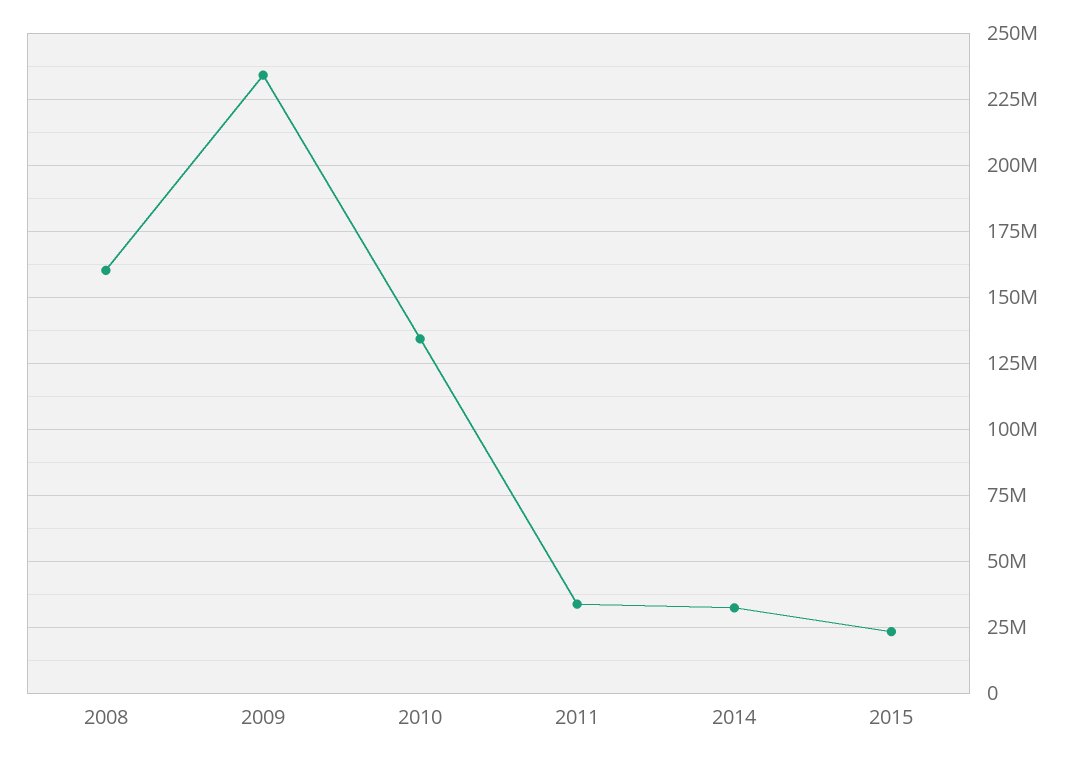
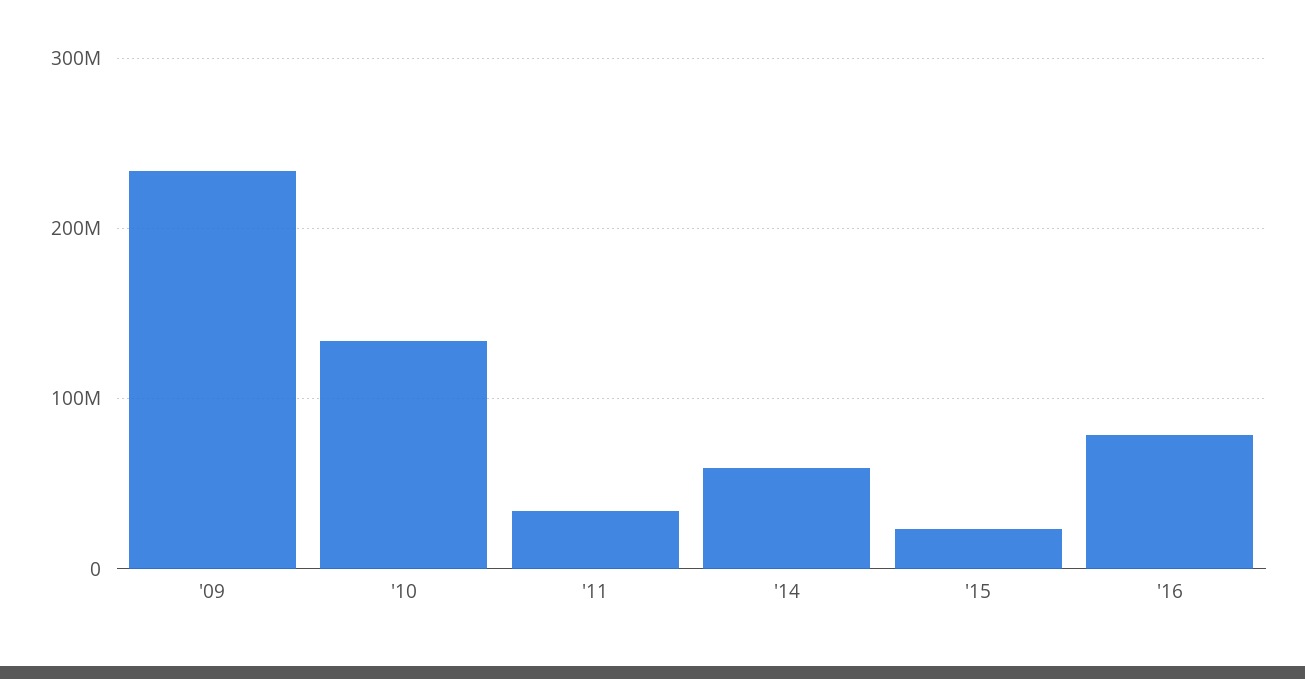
2008: 160000000 -> none
2014: 32500000 -> 60000000
'16: none -> 80000000

